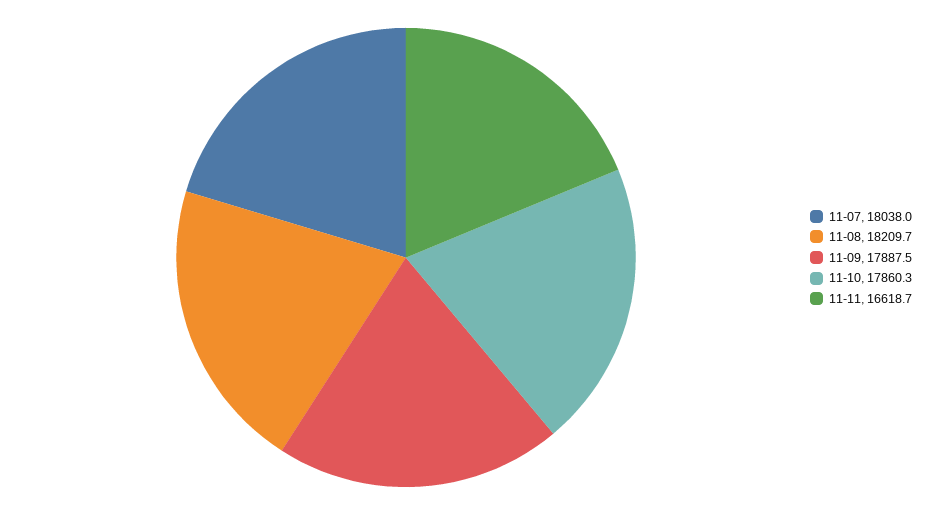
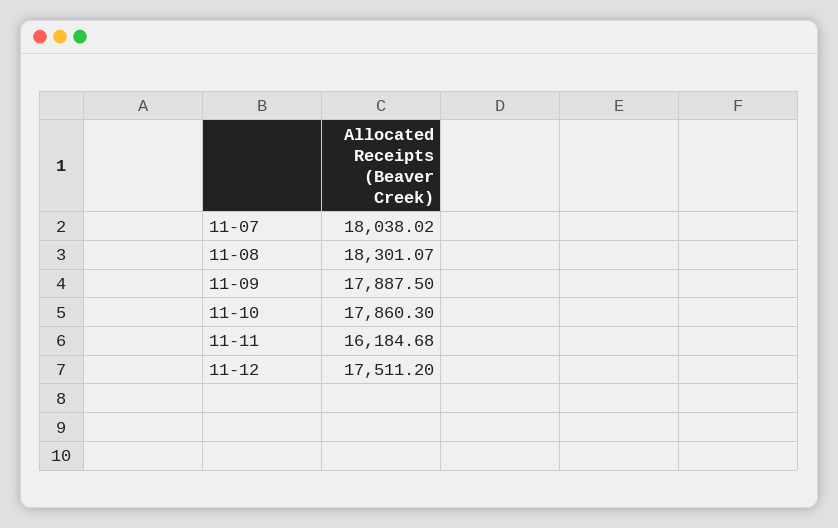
11-08: 18209.7 -> 18301.07
11-11: 16618.7 -> 16184.68
11-12: none -> 17511.2

